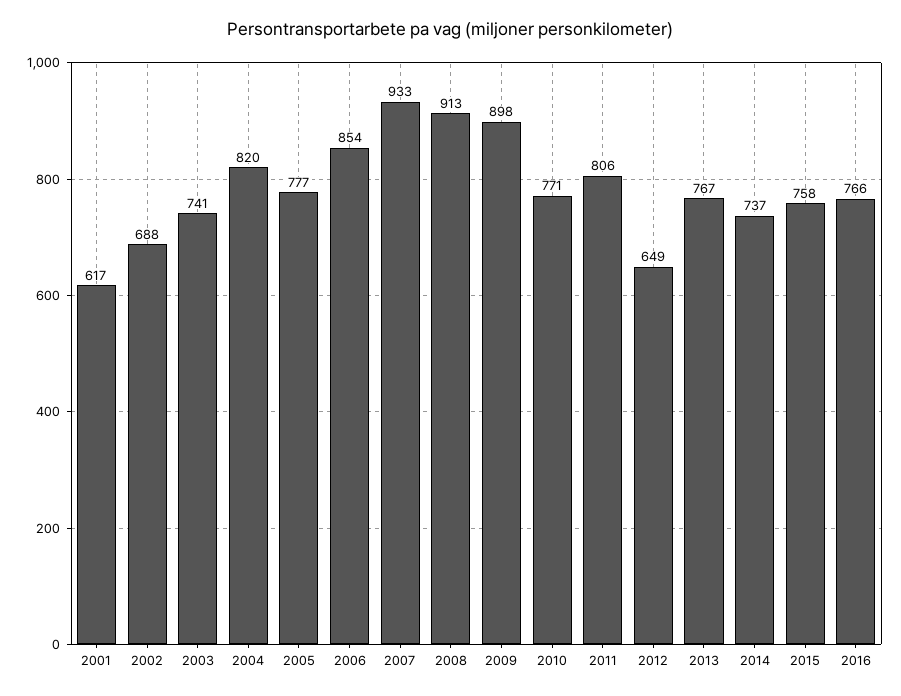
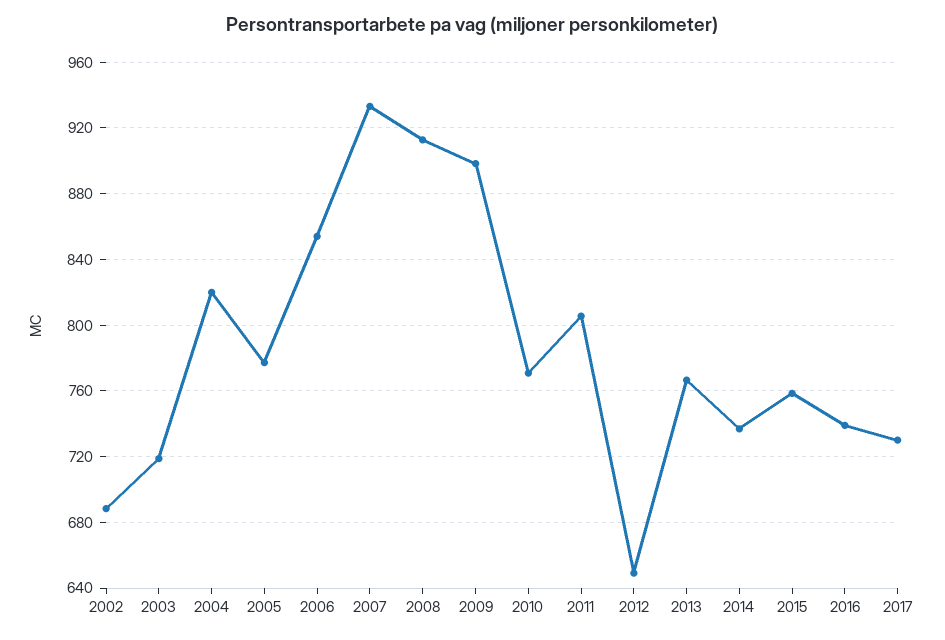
2001: 617 -> none
2003: 741 -> 720
2016: 766 -> 740
2017: none -> 730

